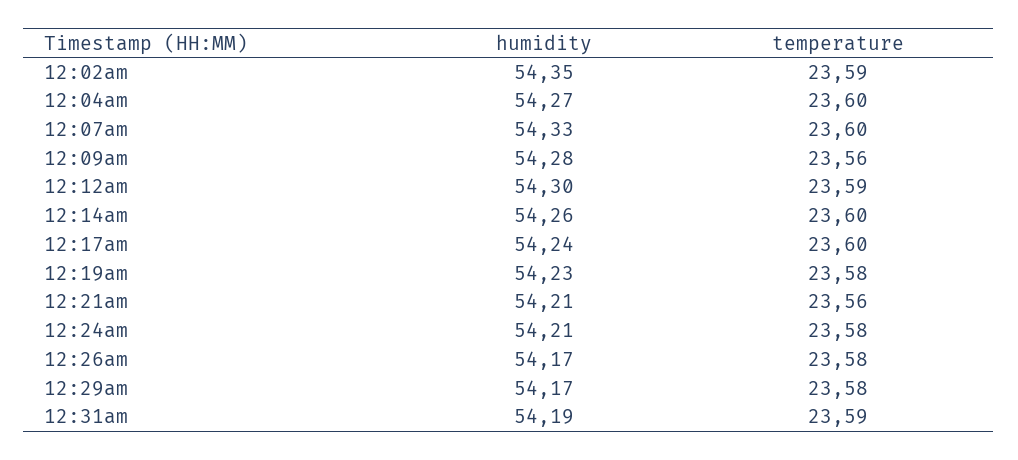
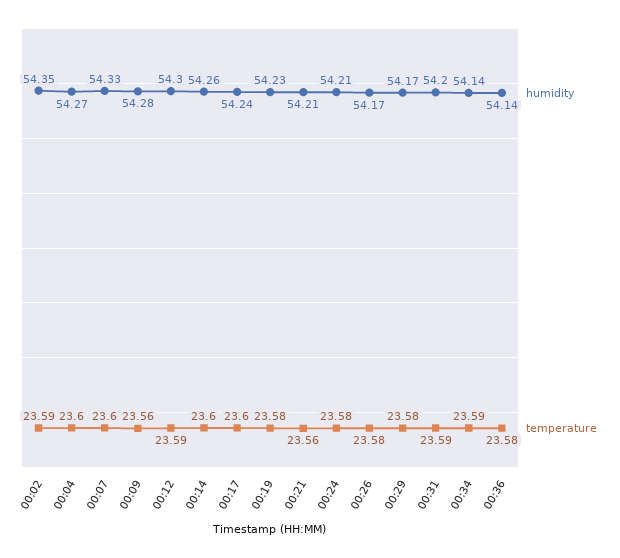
humidity, 12:31am: 54.19 -> 54.2
humidity, 00:34: none -> 54.14
temperature, 00:34: none -> 23.59
humidity, 00:36: none -> 54.14
temperature, 00:36: none -> 23.58

